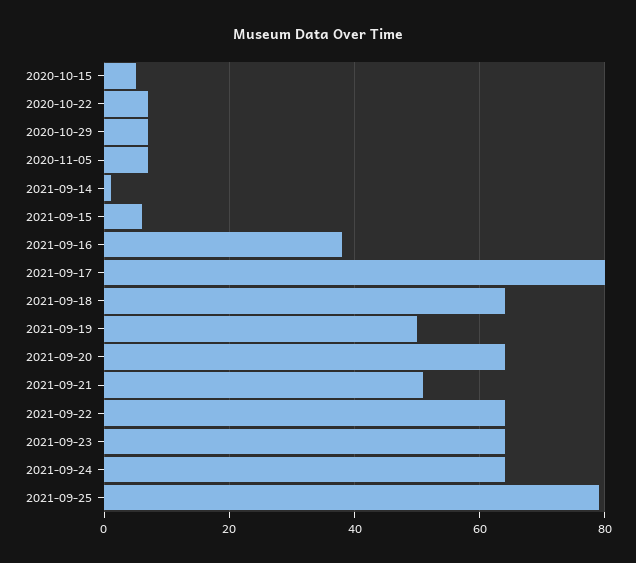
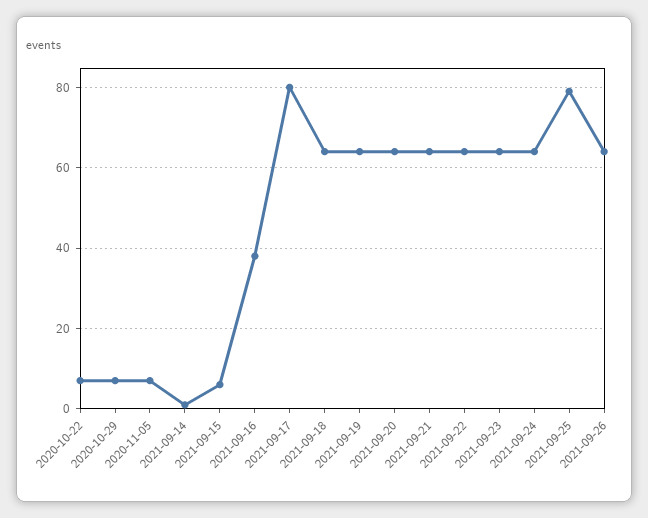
2020-10-15: 5 -> none
2021-09-19: 50 -> 65
2021-09-21: 50 -> 65
2021-09-26: none -> 65

